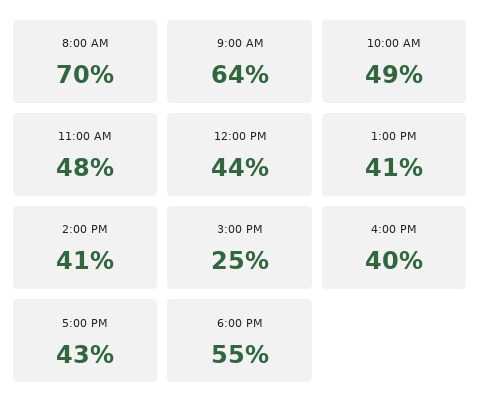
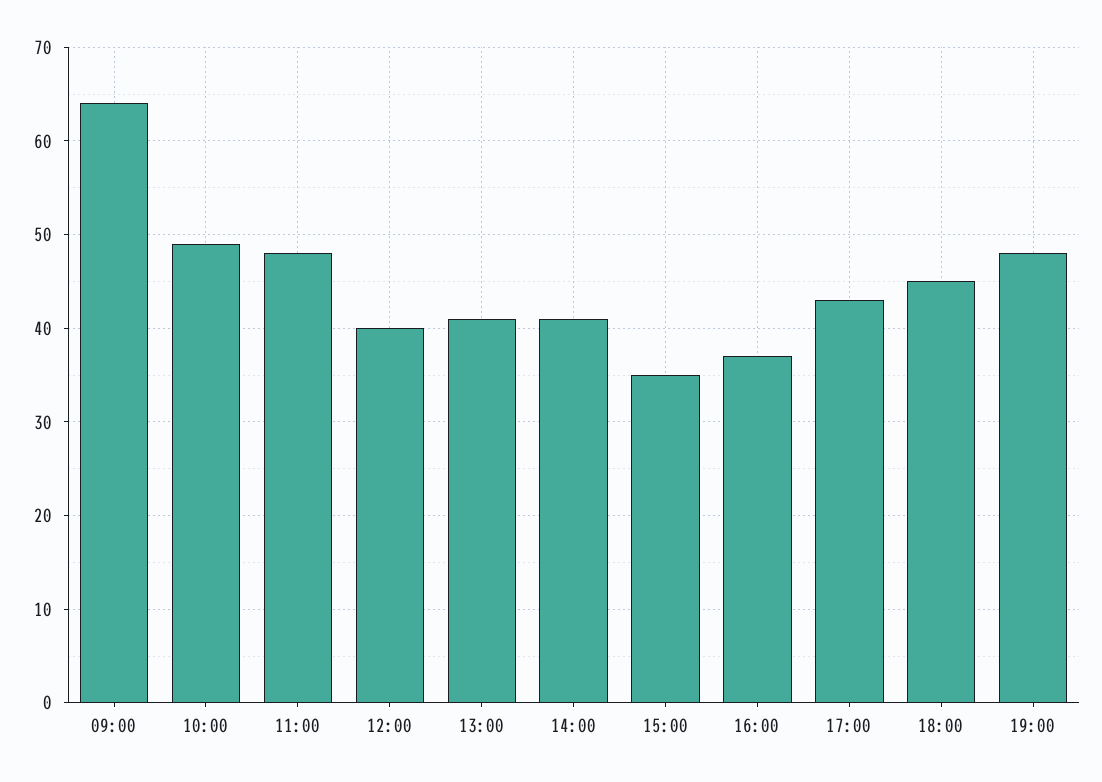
8:00 AM: 70 -> none
12:00 PM: 44 -> 40
3:00 PM: 25 -> 35
4:00 PM: 40 -> 37
6:00 PM: 55 -> 45
19:00: none -> 48

